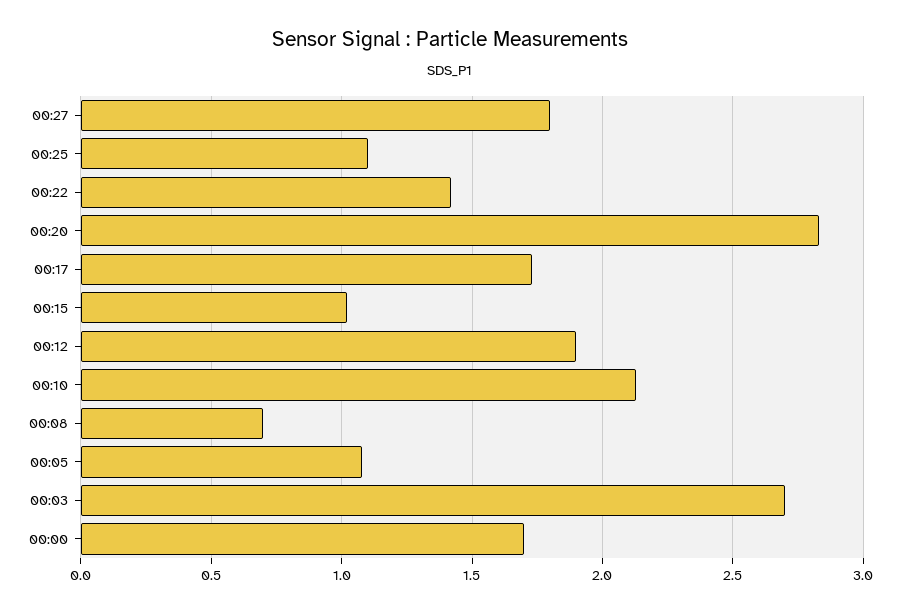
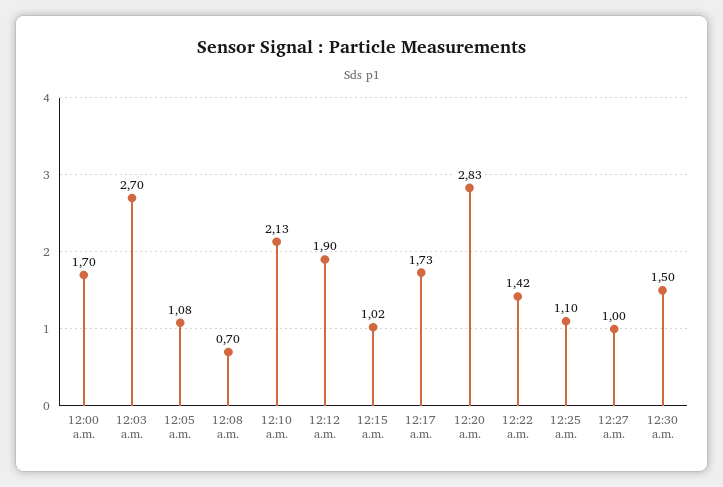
00:27: 1.8 -> 1
12:30 a.m.: none -> 1.5

